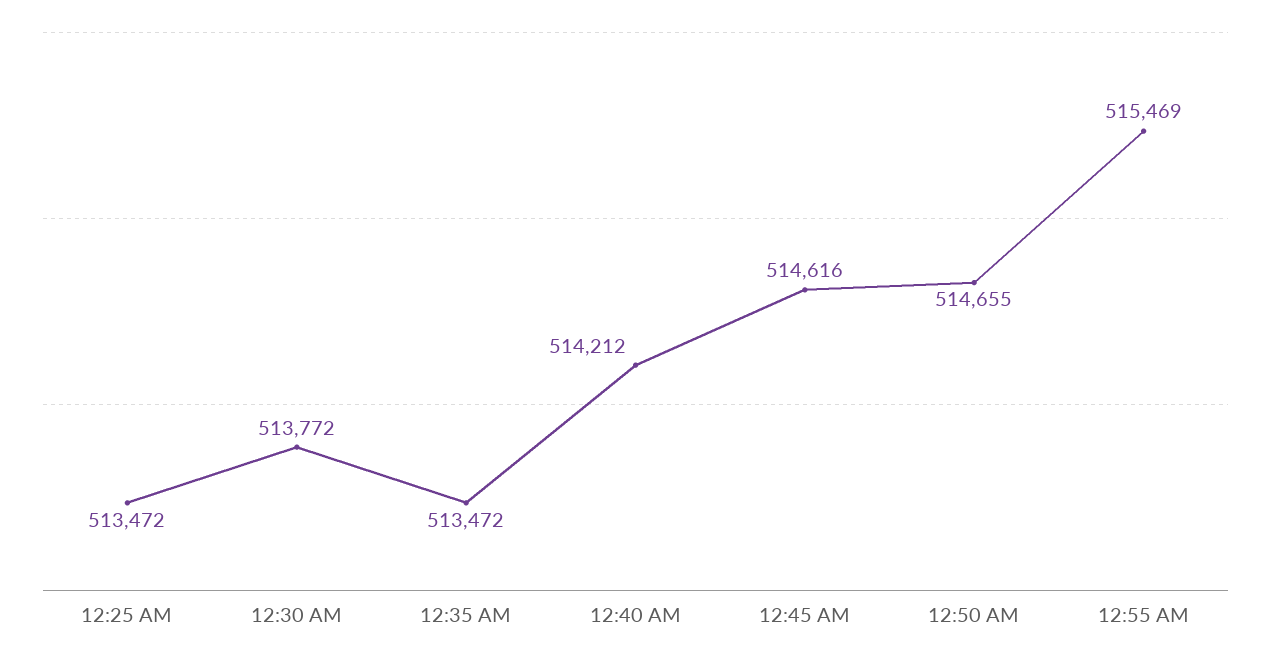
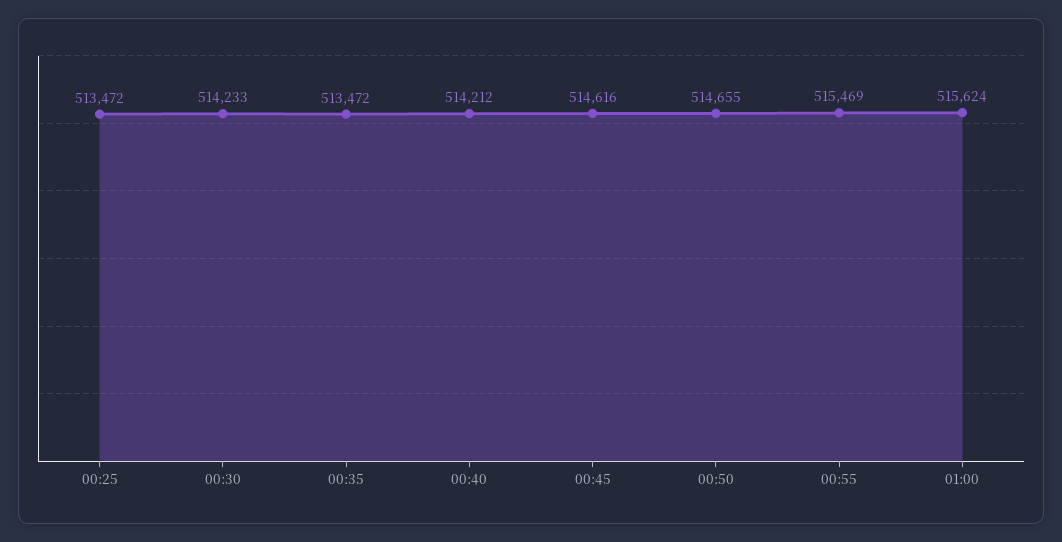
12:30 AM: 513772 -> 514233
01:00: none -> 515624

